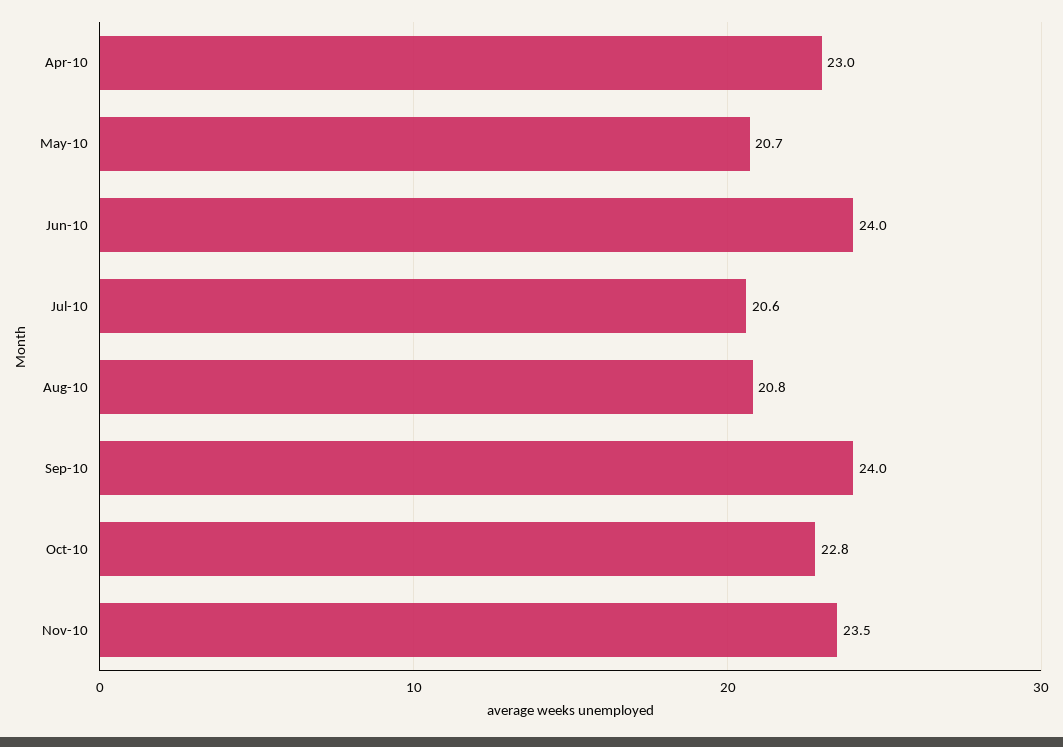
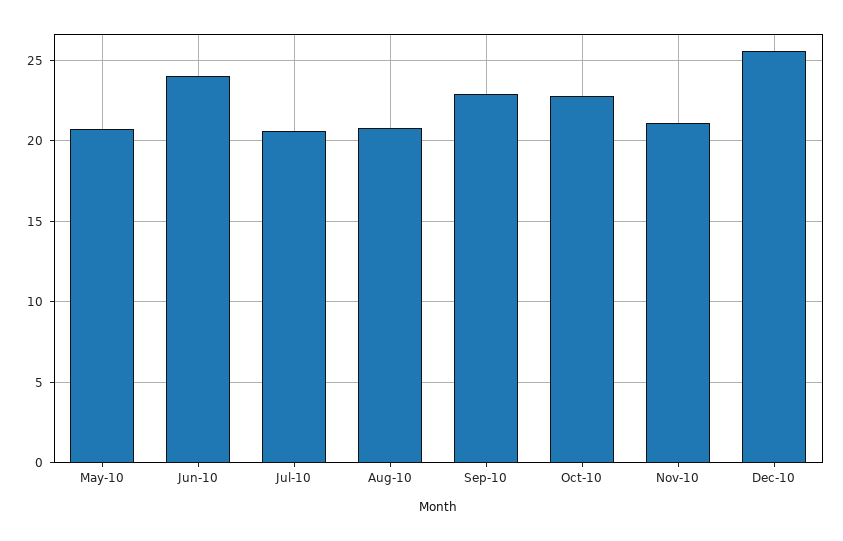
Apr-10: 23 -> none
Sep-10: 24 -> 23
Nov-10: 23.5 -> 21
Dec-10: none -> 25.5

